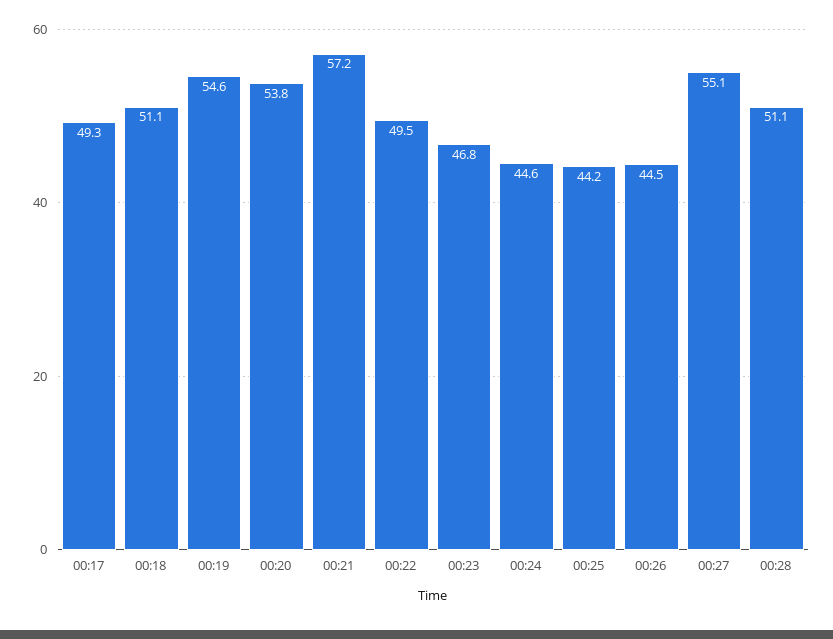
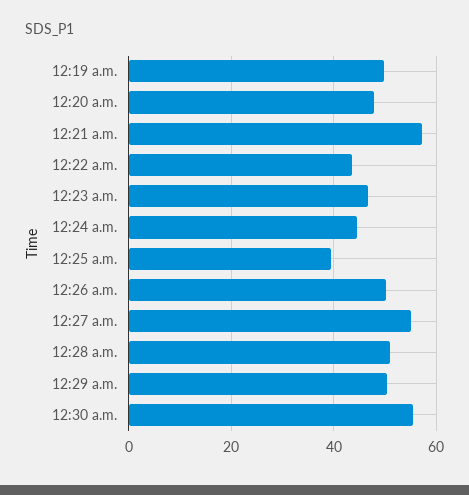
00:17: 49.3 -> none
00:18: 51.1 -> none
00:19: 54.6 -> 50
00:20: 53.8 -> 48
00:22: 49.5 -> 44
00:25: 44.2 -> 40
00:26: 44.5 -> 50
12:29 a.m.: none -> 50
12:30 a.m.: none -> 56

